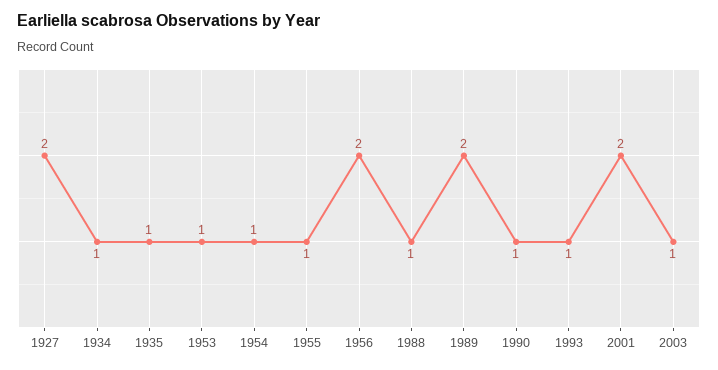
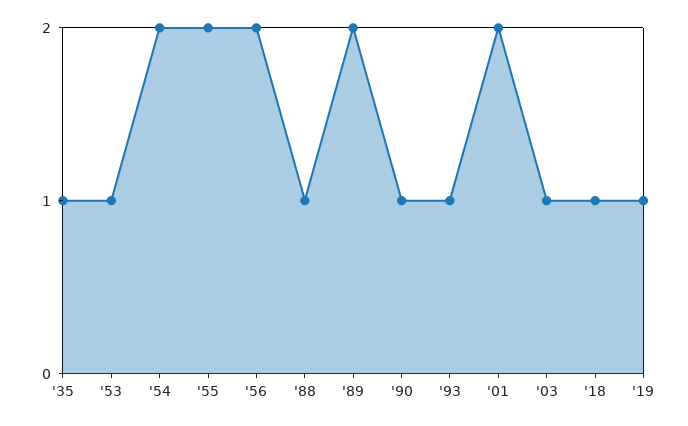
1927: 2 -> none
1934: 1 -> none
1954: 1 -> 2
1955: 1 -> 2
'18: none -> 1
'19: none -> 1

